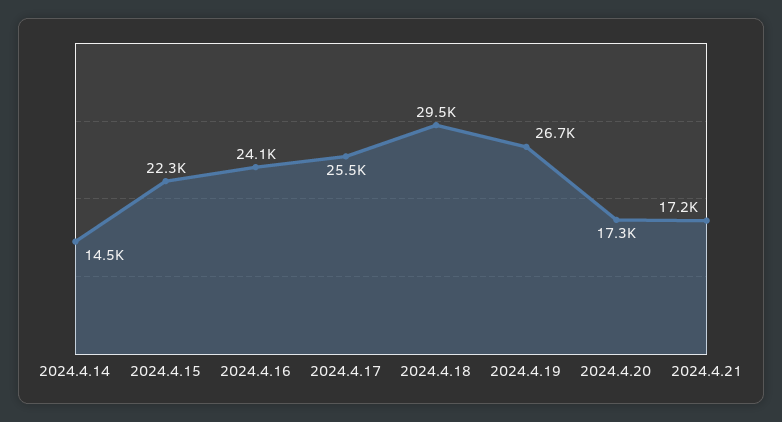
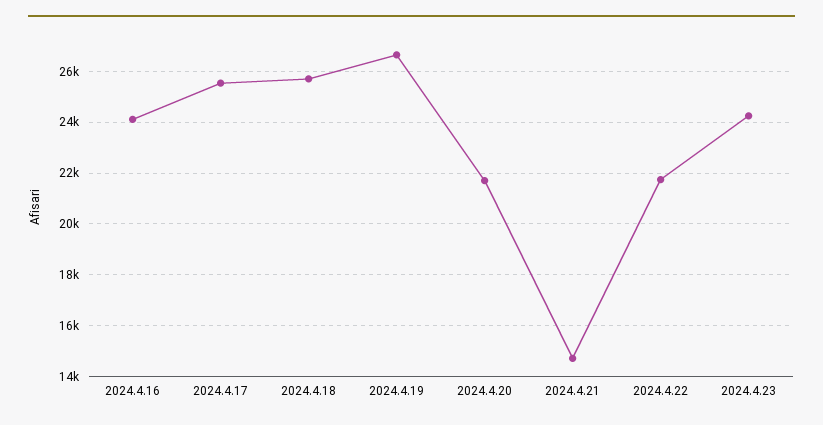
2024.4.14: 14500 -> none
2024.4.15: 22300 -> none
2024.4.18: 29500 -> 25750
2024.4.20: 17300 -> 21750
2024.4.21: 17200 -> 14750
2024.4.22: none -> 21750
2024.4.23: none -> 24250

